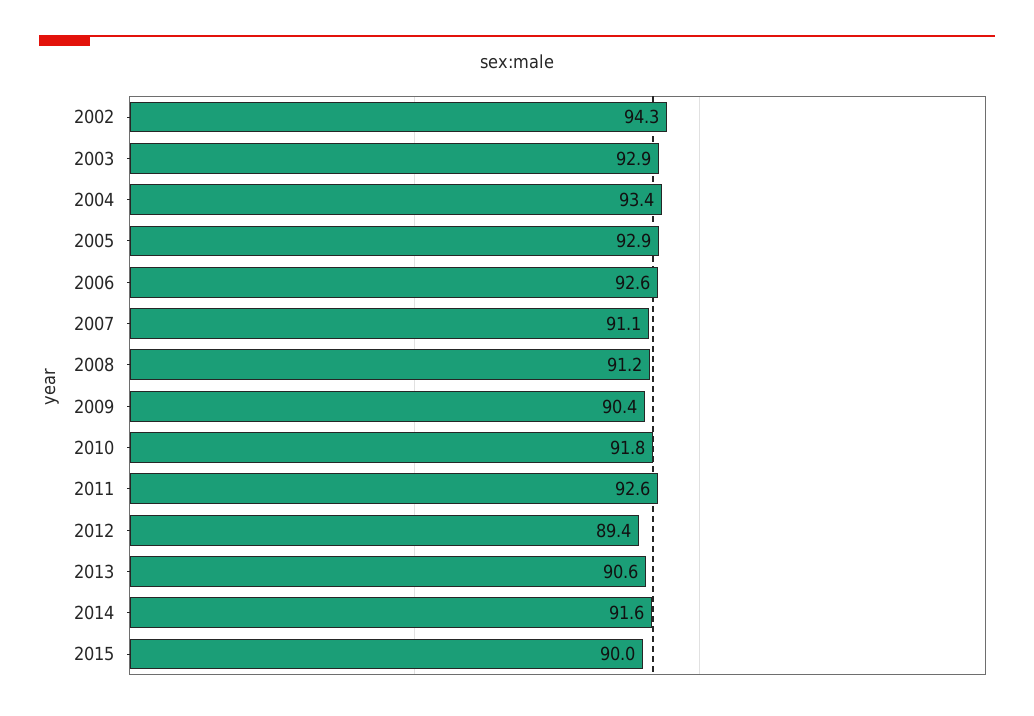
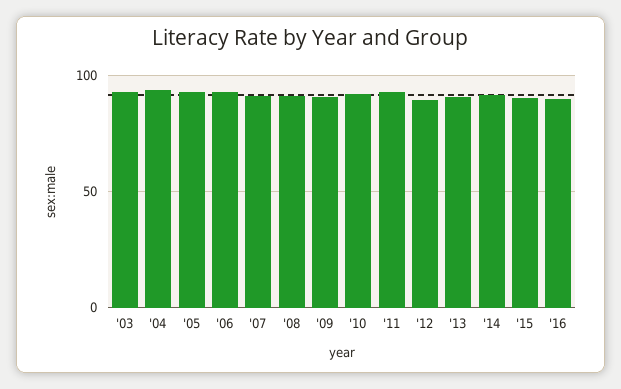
2002: 94.3 -> none
'16: none -> 90

